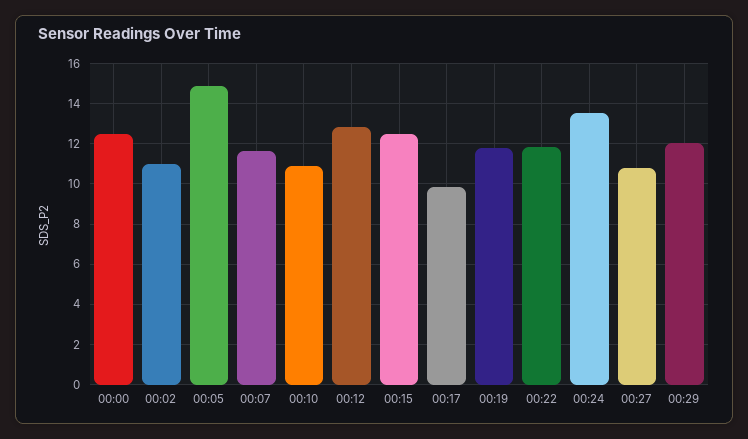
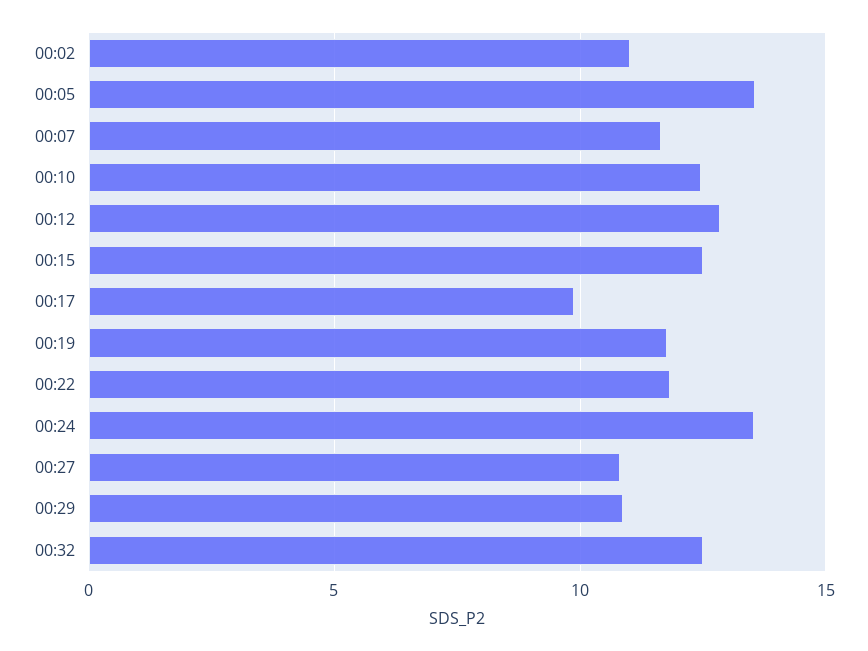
00:00: 12.5 -> none
00:05: 15 -> 13.5
00:10: 11 -> 12.5
00:29: 12 -> 11
00:32: none -> 12.5

